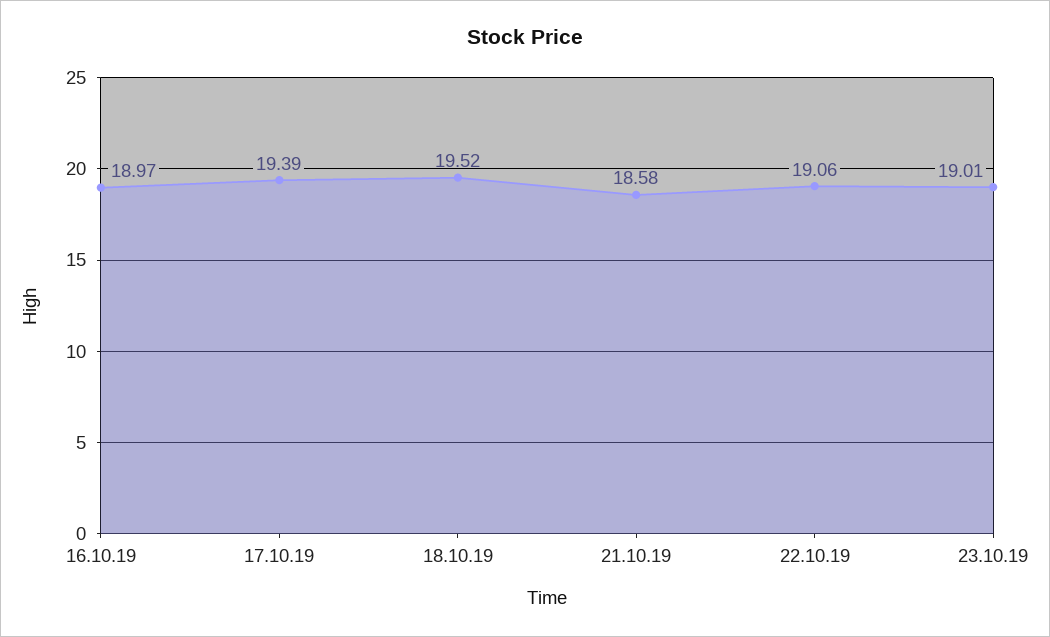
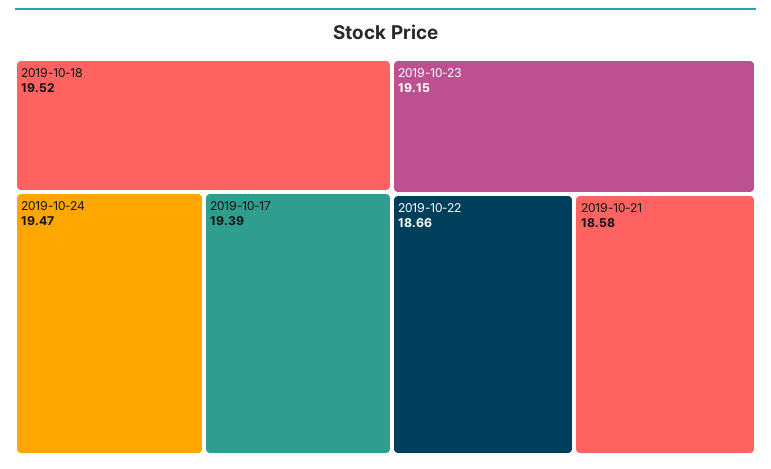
16.10.19: 18.97 -> none
22.10.19: 19.06 -> 18.66
23.10.19: 19.01 -> 19.15
2019-10-24: none -> 19.47

